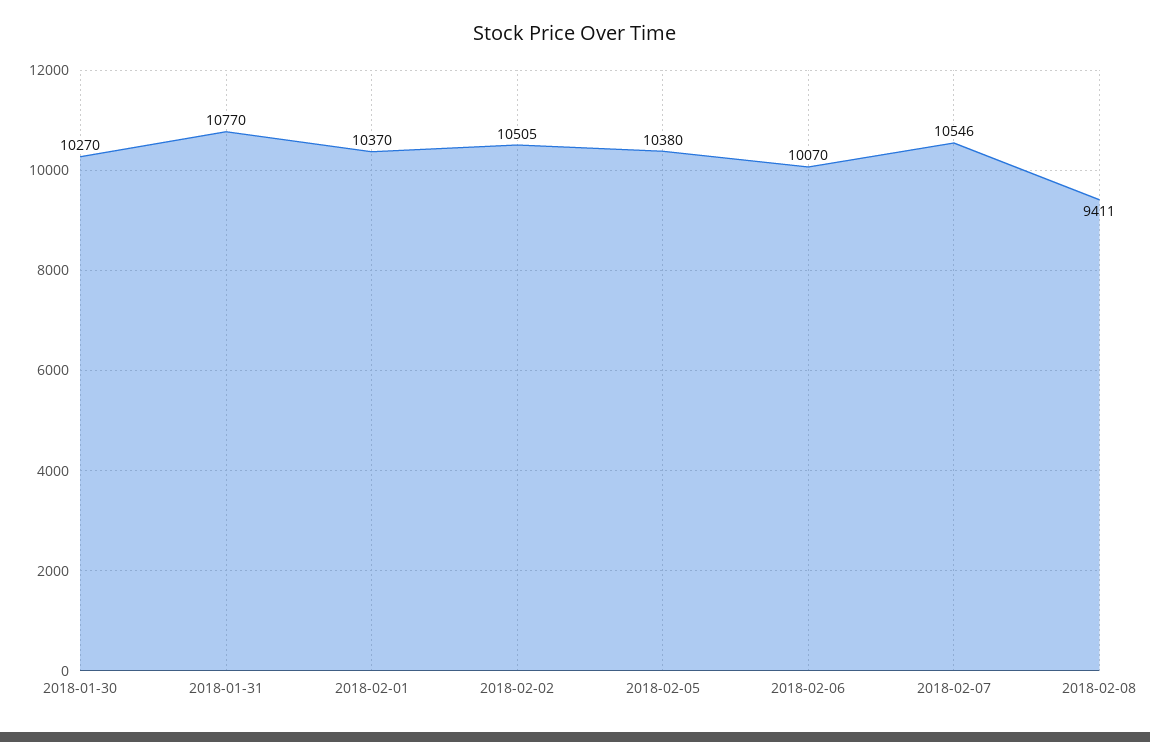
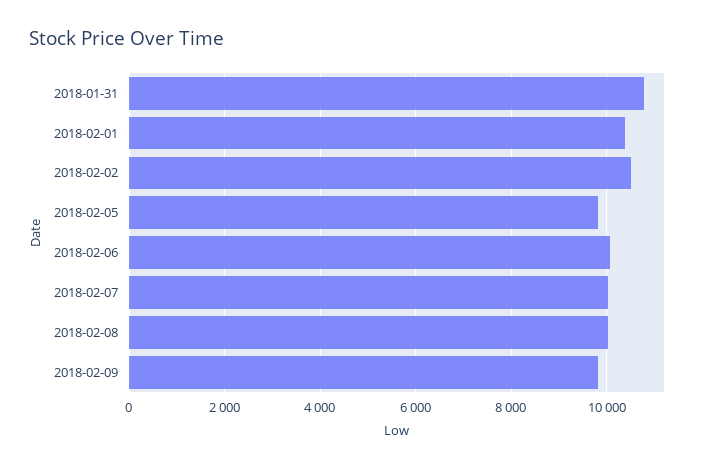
2018-01-30: 10270 -> none
2018-02-05: 10380 -> 9800
2018-02-07: 10546 -> 10000
2018-02-08: 9411 -> 10000
2018-02-09: none -> 9800

